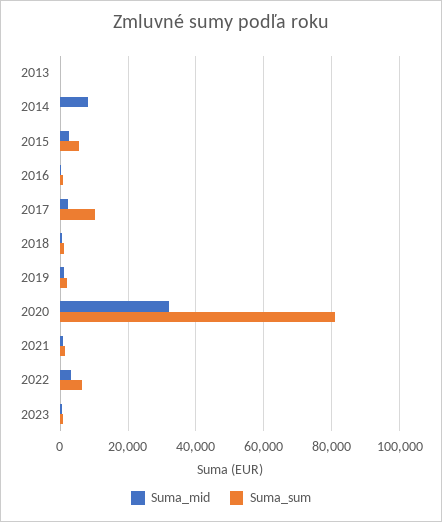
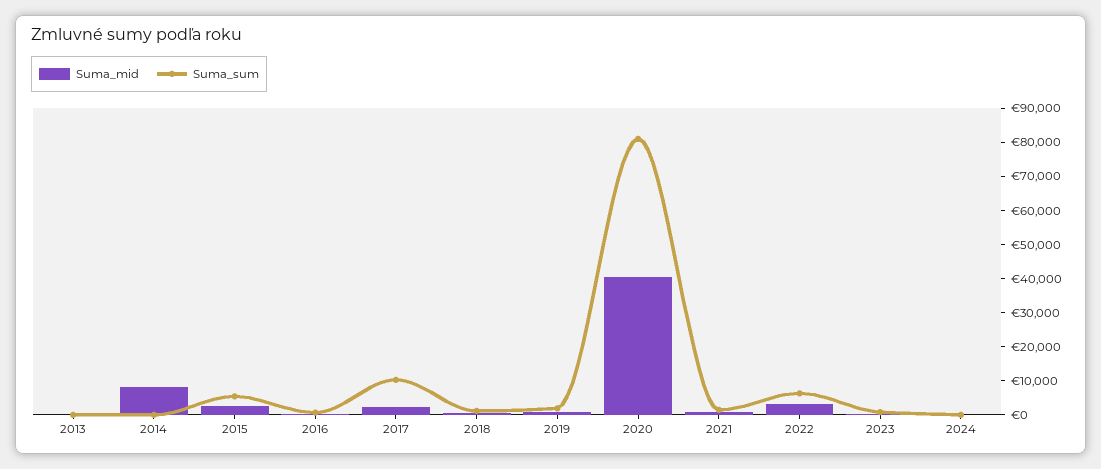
Suma_mid, 2020: 32000 -> 40000
Suma_mid, 2024: none -> 0
Suma_sum, 2024: none -> 0

